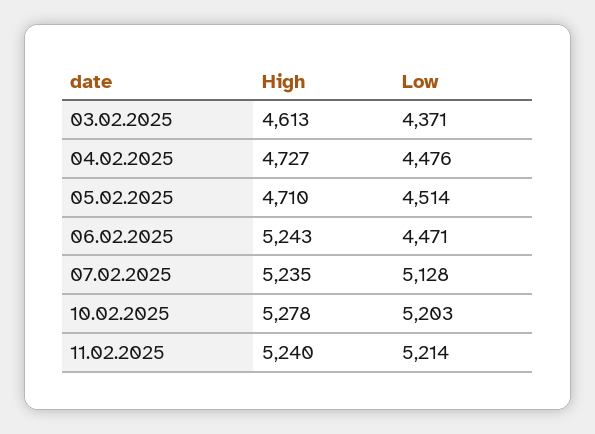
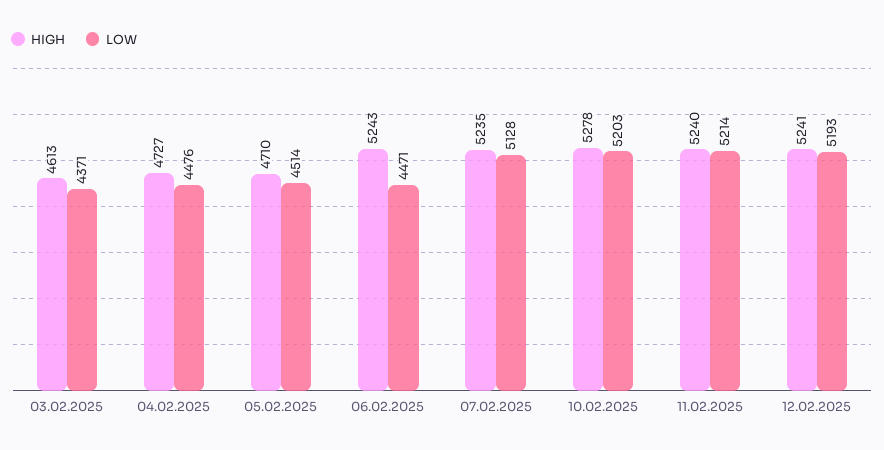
High, 12.02.2025: none -> 5241
Low, 12.02.2025: none -> 5193

